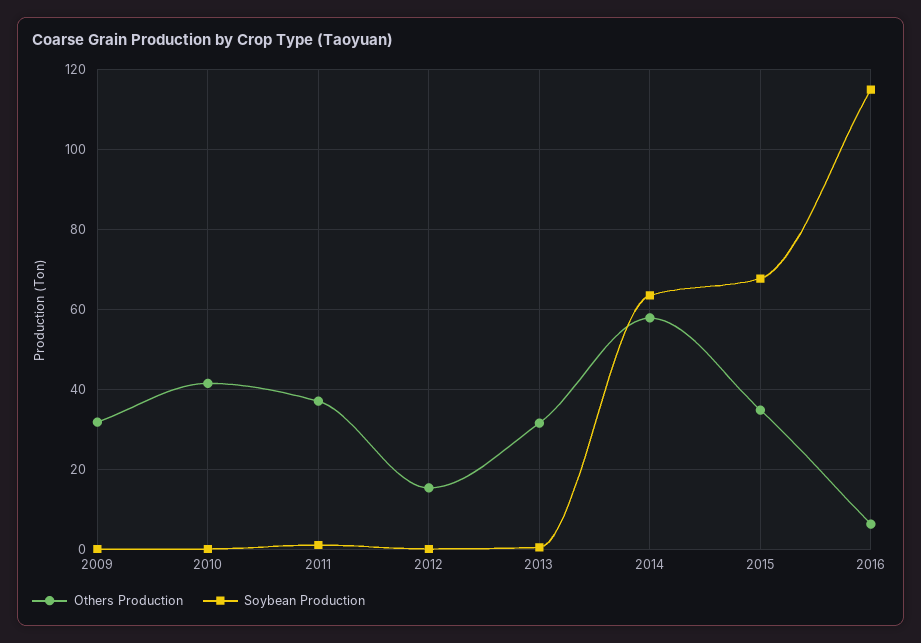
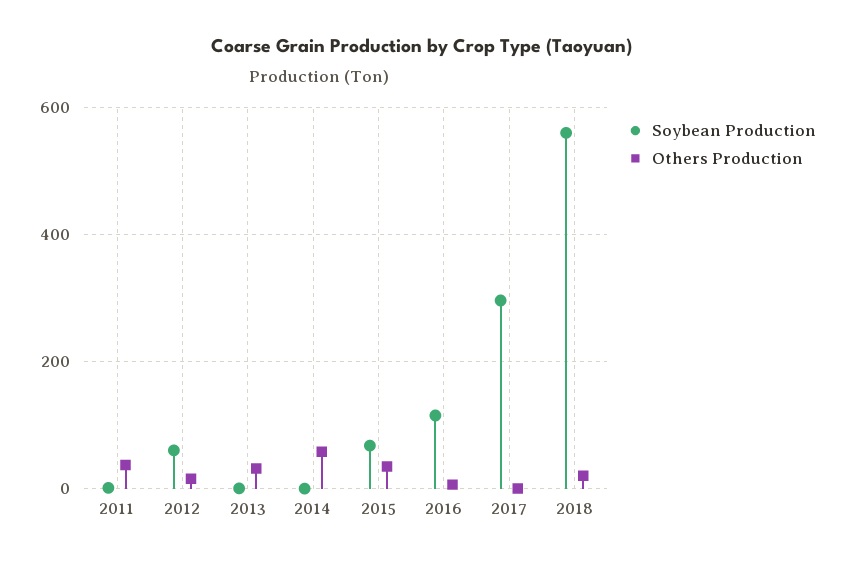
Others Production, 2009: 32 -> none
Soybean Production, 2009: 0 -> none
Others Production, 2010: 42 -> none
Soybean Production, 2010: 0 -> none
Soybean Production, 2012: 0 -> 60
Soybean Production, 2014: 64 -> 0
Soybean Production, 2017: none -> 300
Others Production, 2017: none -> 0
Soybean Production, 2018: none -> 560
Others Production, 2018: none -> 20

